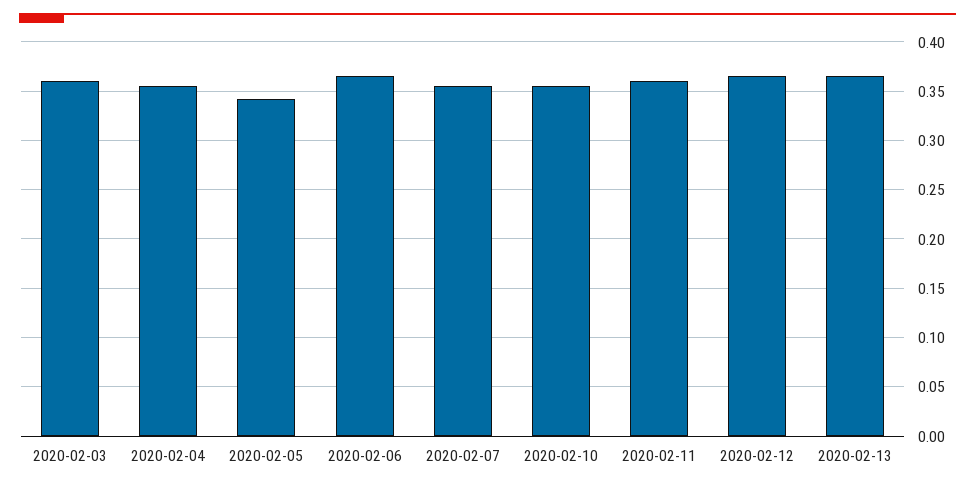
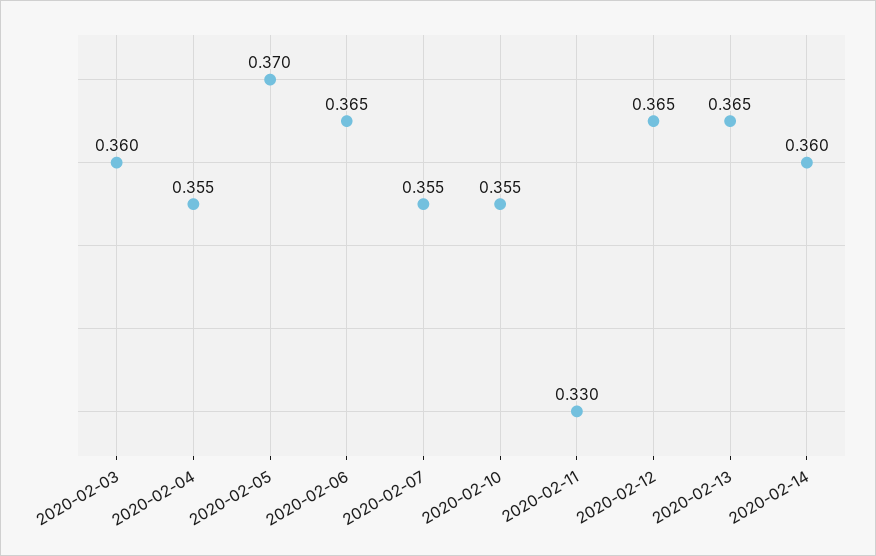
2020-02-05: 0.34 -> 0.37
2020-02-11: 0.36 -> 0.33
2020-02-14: none -> 0.36

